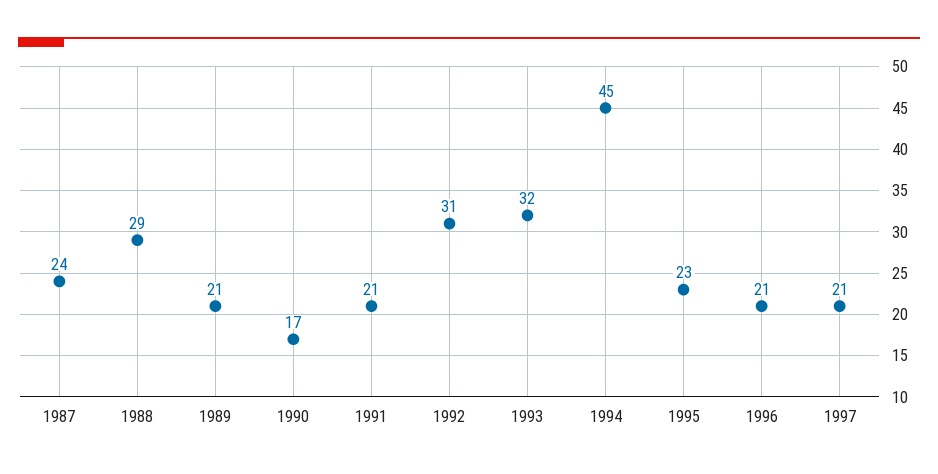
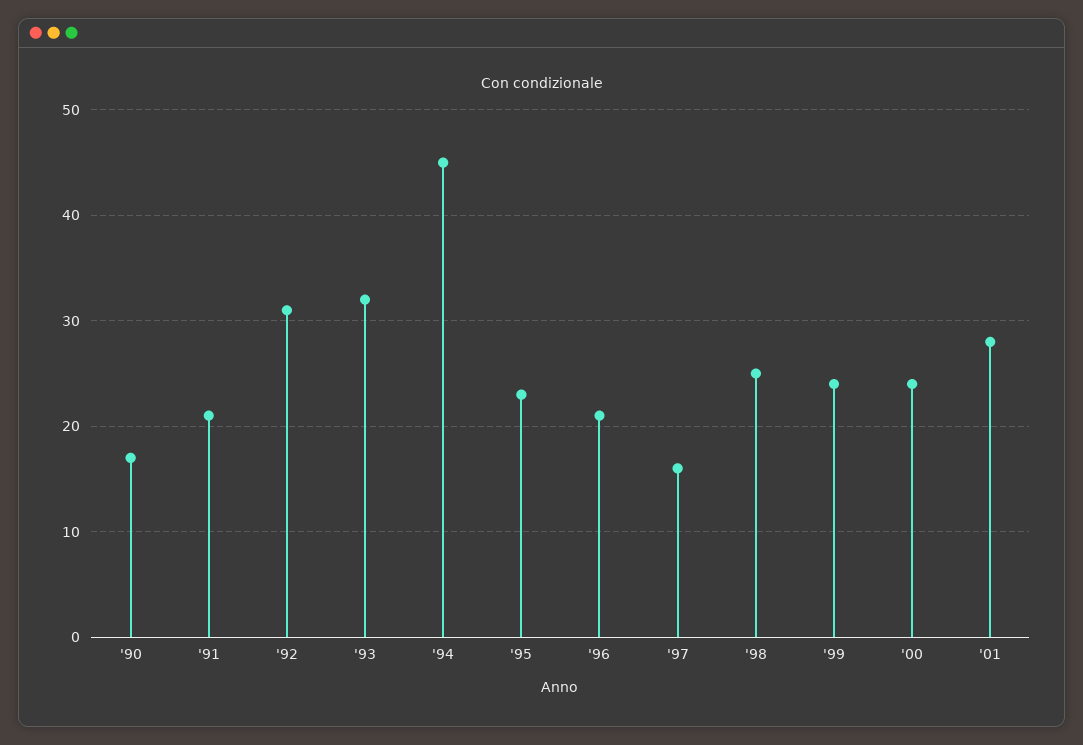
1987: 24 -> none
1988: 29 -> none
1989: 21 -> none
1997: 21 -> 16
'98: none -> 25
'99: none -> 24
'00: none -> 24
'01: none -> 28

